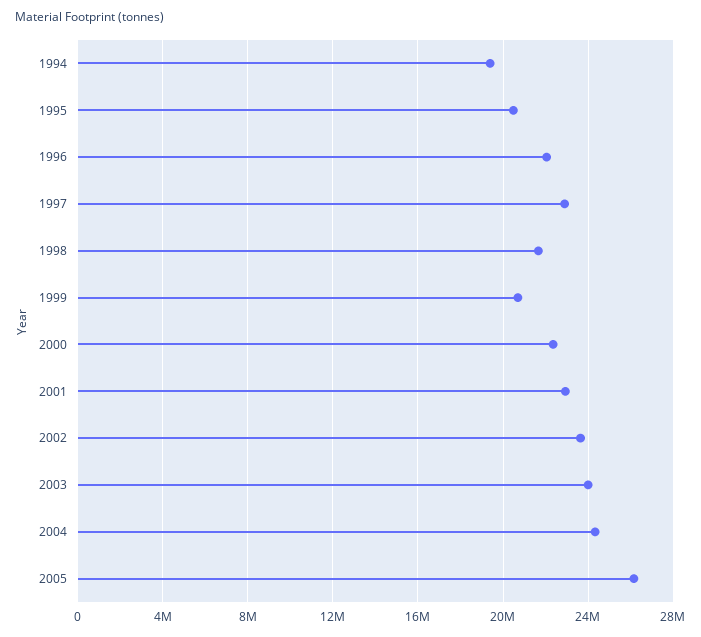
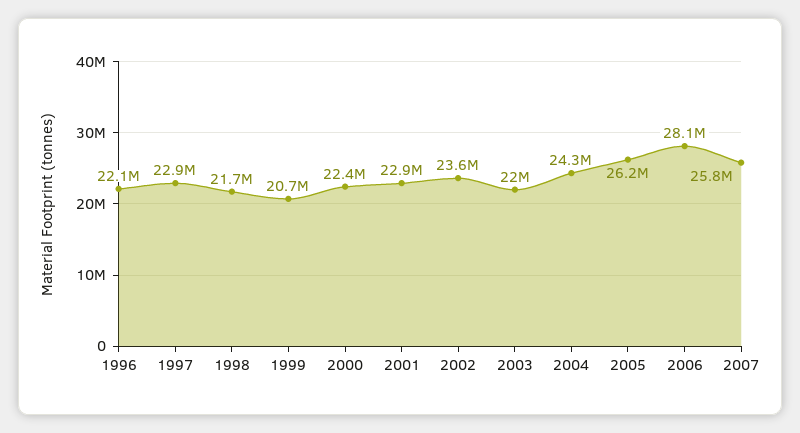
1994: 19500000 -> none
1995: 20500000 -> none
2003: 24000000 -> 22000000
2006: none -> 28100000
2007: none -> 25800000

